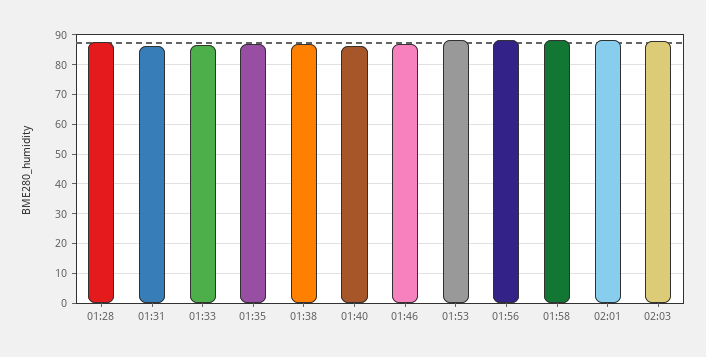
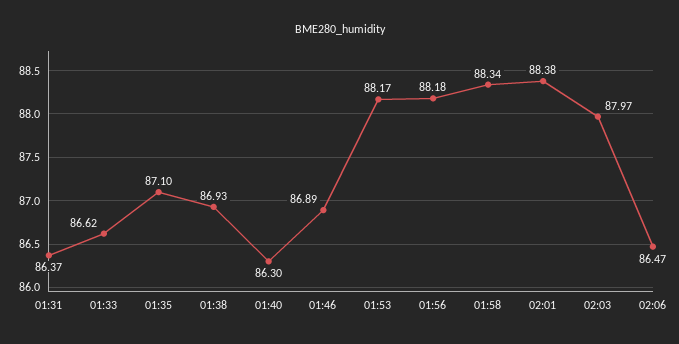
01:28: 87.5 -> none
02:06: none -> 86.47

